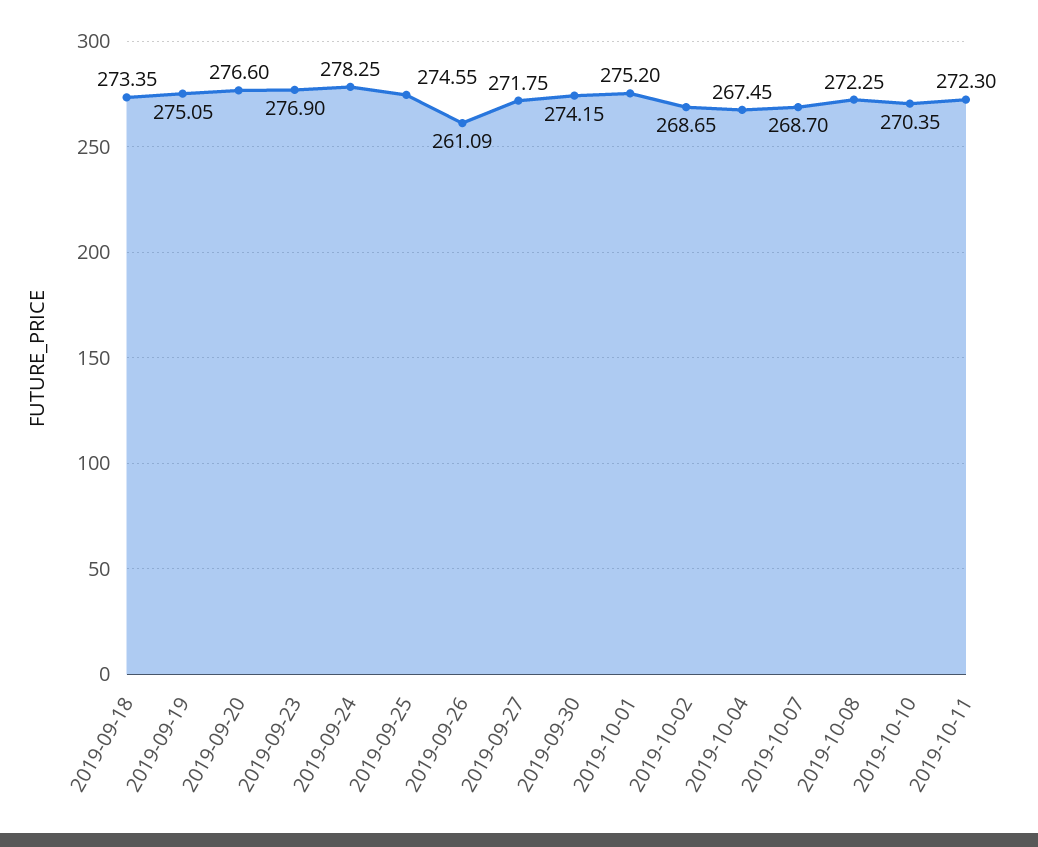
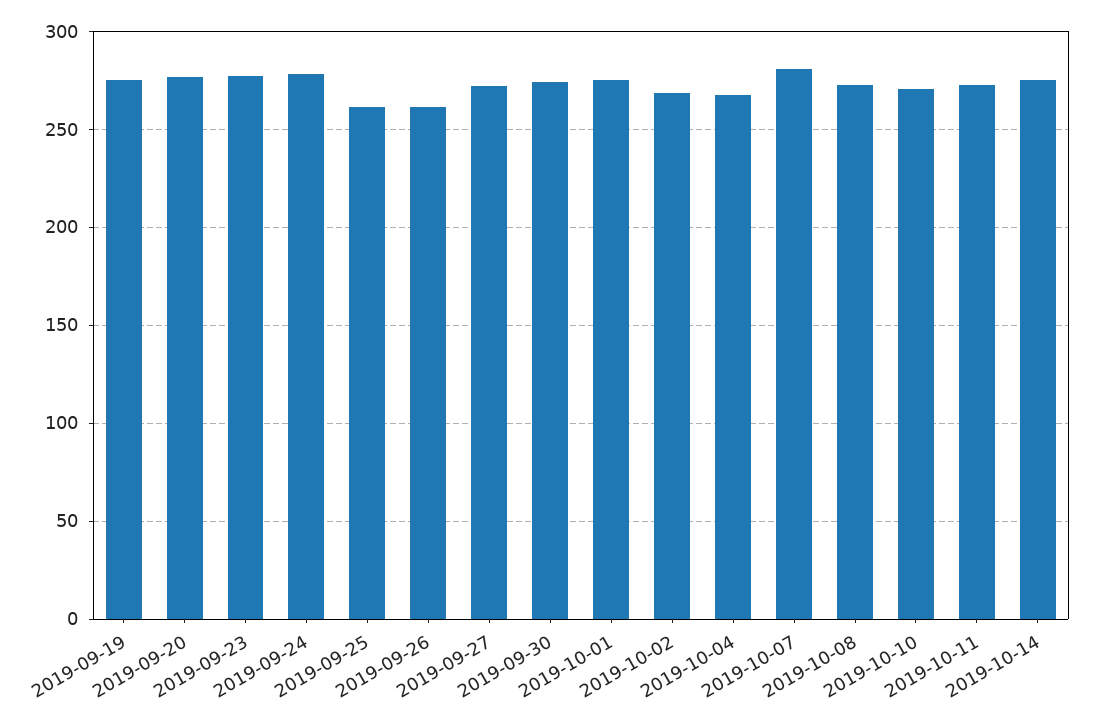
2019-09-18: 273.35 -> none
2019-09-25: 274.55 -> 260
2019-10-07: 268.7 -> 280
2019-10-14: none -> 275

